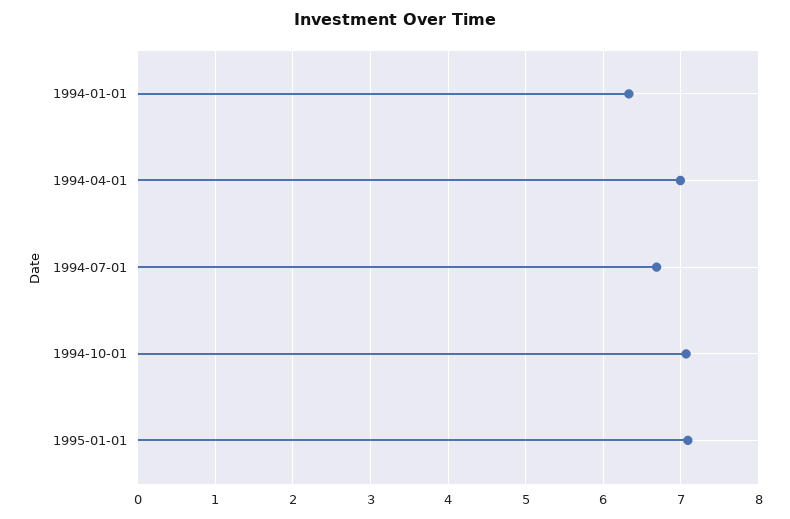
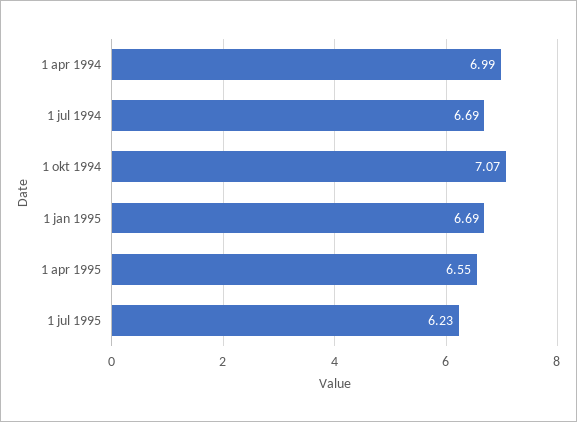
1994-01-01: 6.3 -> none
1995-01-01: 7.1 -> 6.69
1 apr 1995: none -> 6.55
1 jul 1995: none -> 6.23

